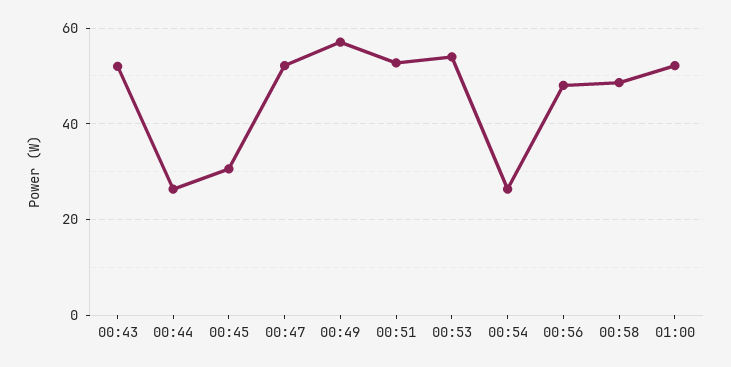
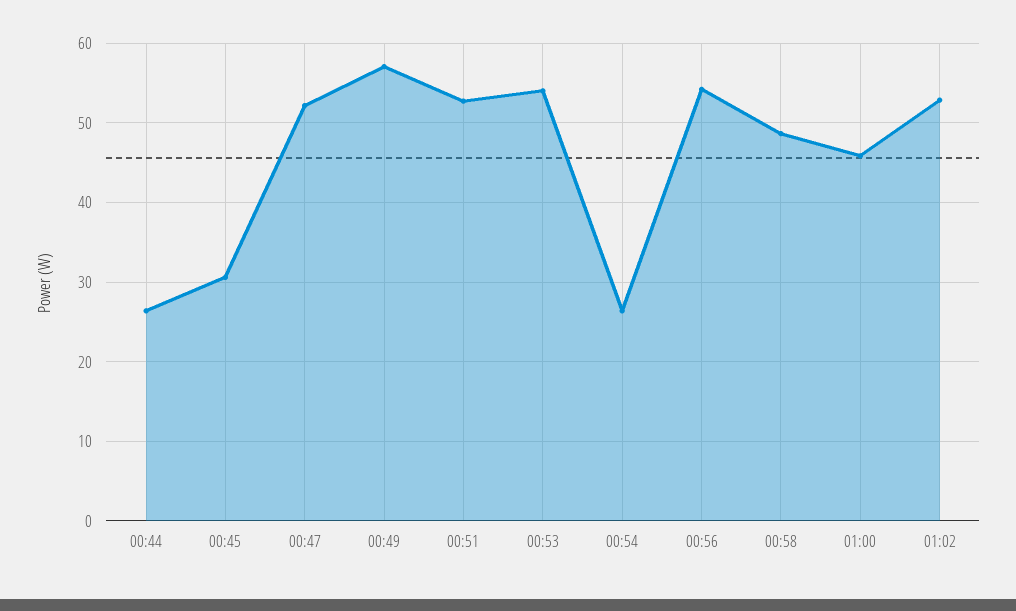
00:43: 52 -> none
00:56: 48 -> 54
01:00: 52 -> 46
01:02: none -> 53

